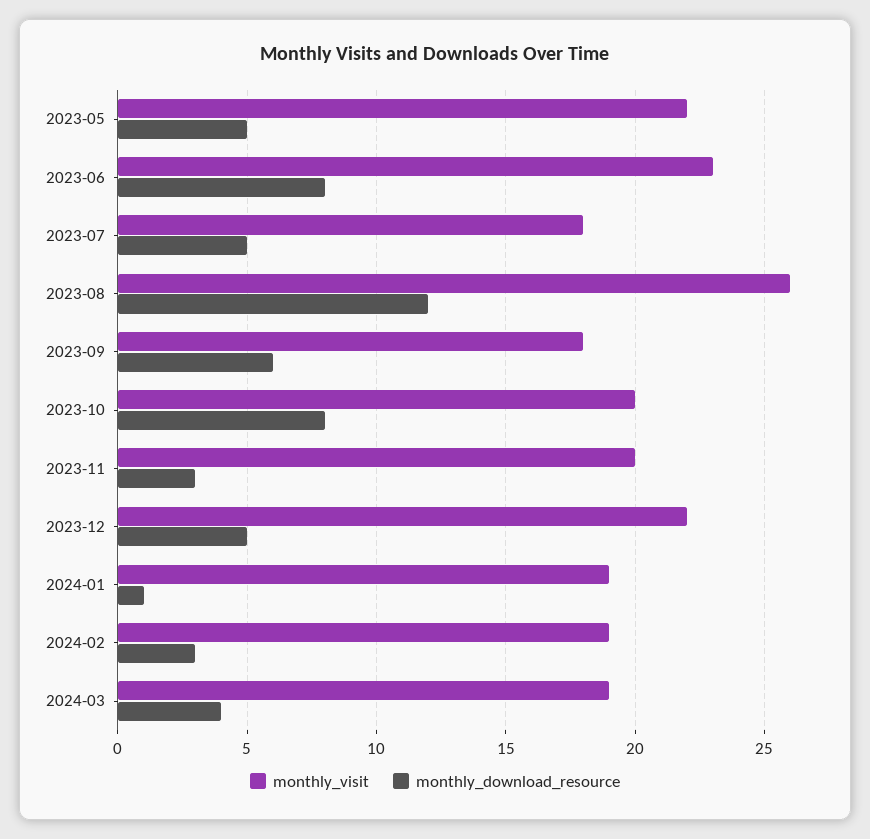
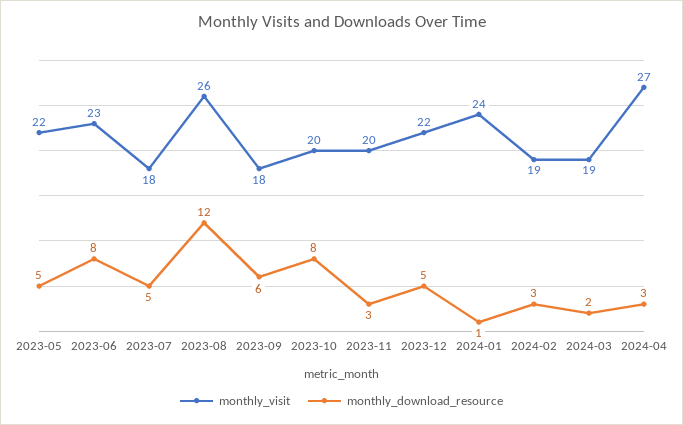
monthly_visit, 2024-01: 19 -> 24
monthly_download_resource, 2024-03: 4 -> 2
monthly_visit, 2024-04: none -> 27
monthly_download_resource, 2024-04: none -> 3

